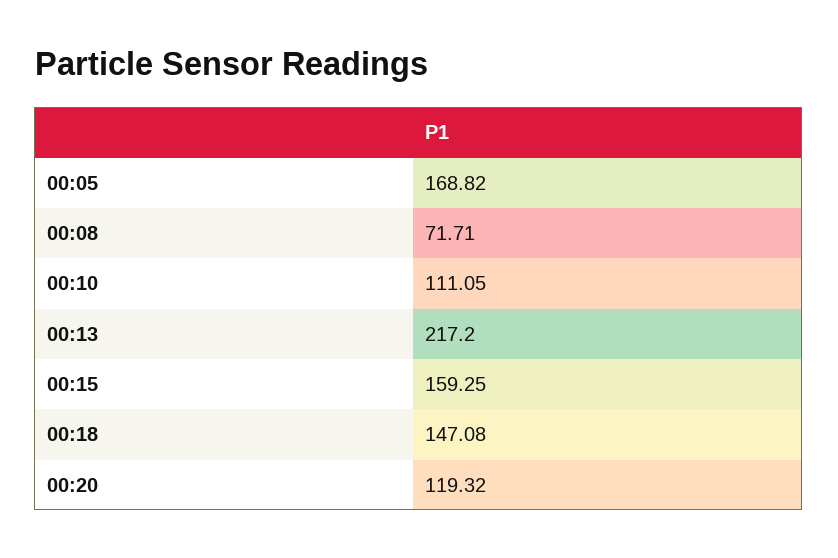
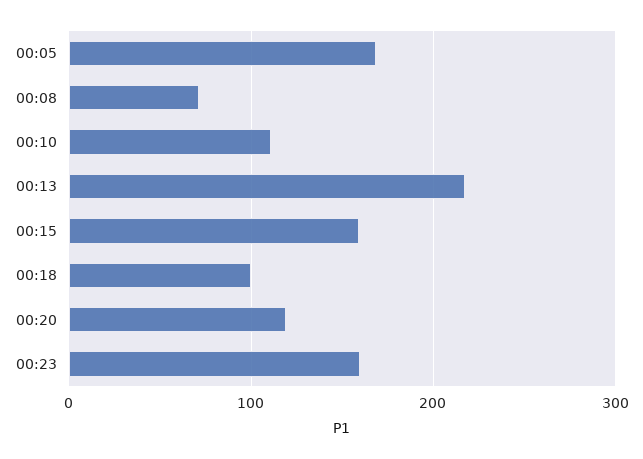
00:18: 147.08 -> 100
00:23: none -> 160

